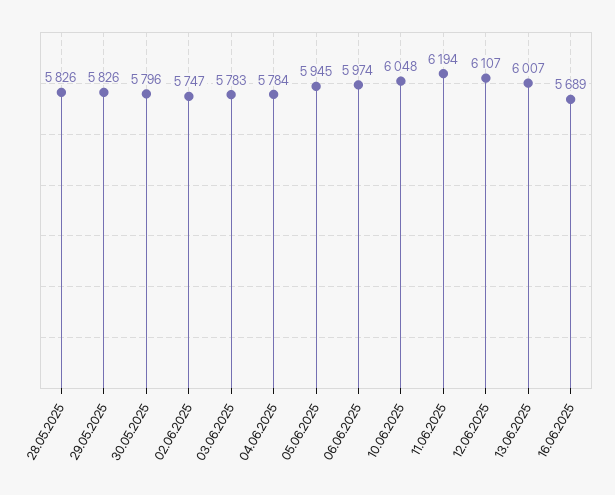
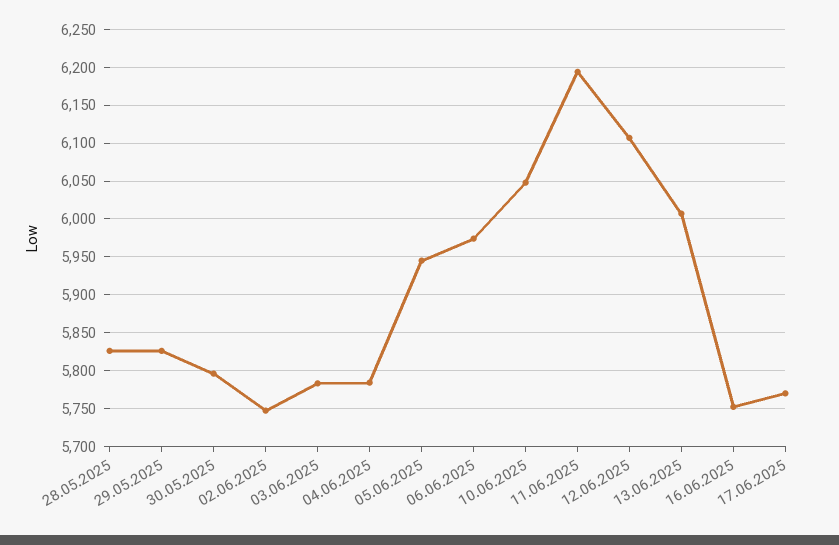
16.06.2025: 5689 -> 5750
17.06.2025: none -> 5770

